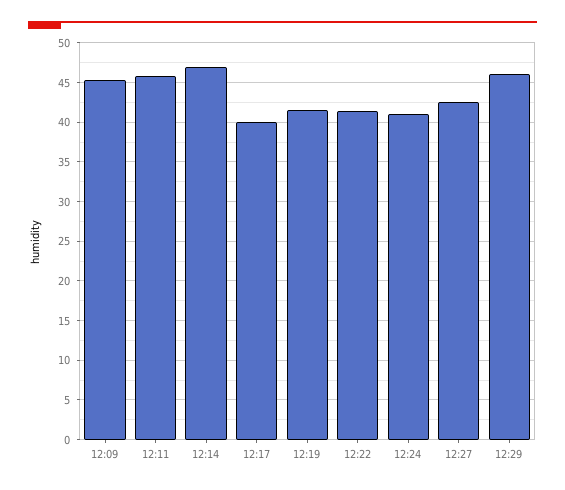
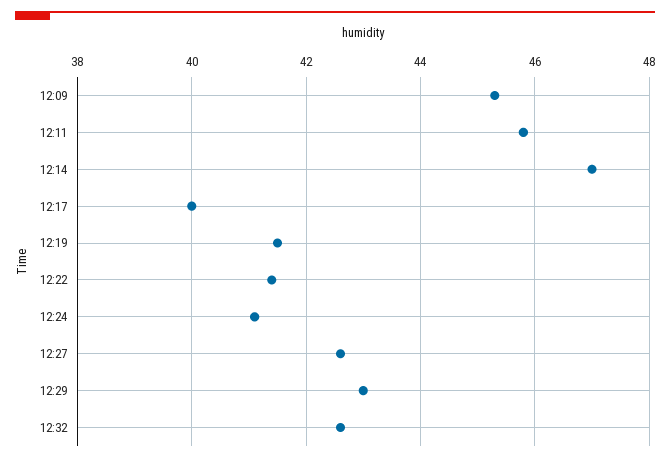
12:29: 46 -> 43
12:32: none -> 42.5

